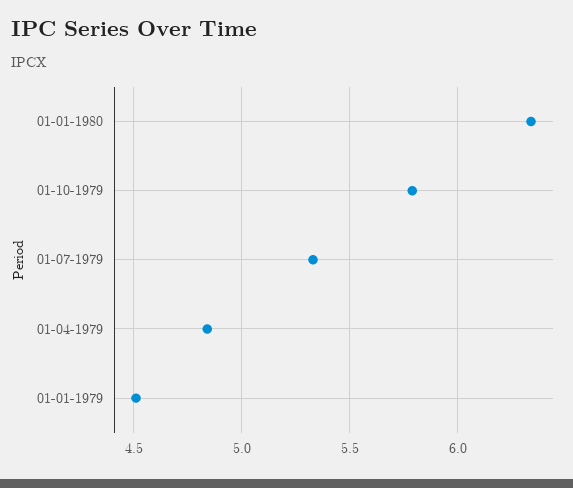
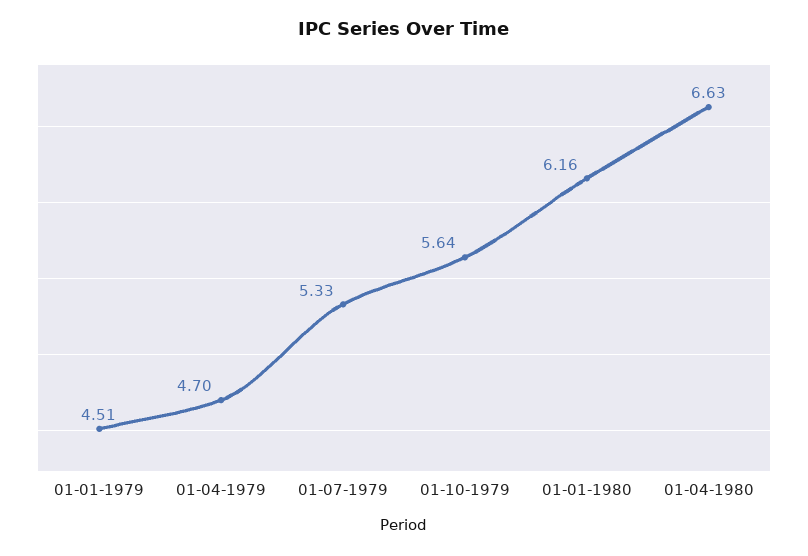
01-01-1980: 6.35 -> 6.16
01-10-1979: 5.8 -> 5.64
01-04-1979: 4.85 -> 4.7
01-04-1980: none -> 6.63

